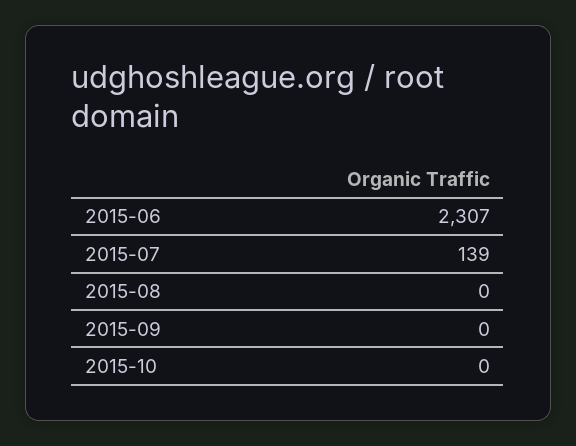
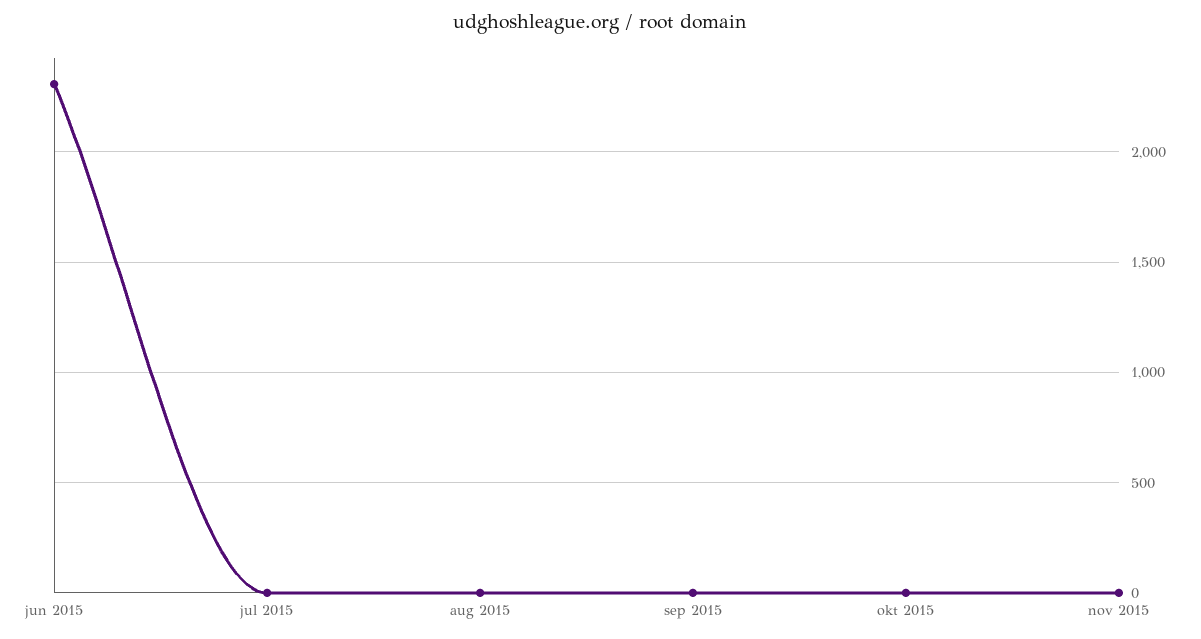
2015-07: 139 -> 0
nov 2015: none -> 0

